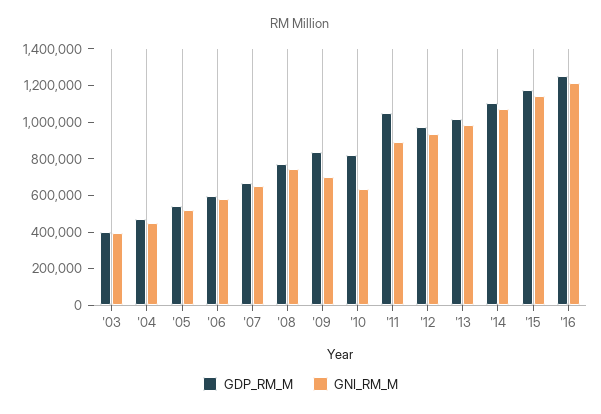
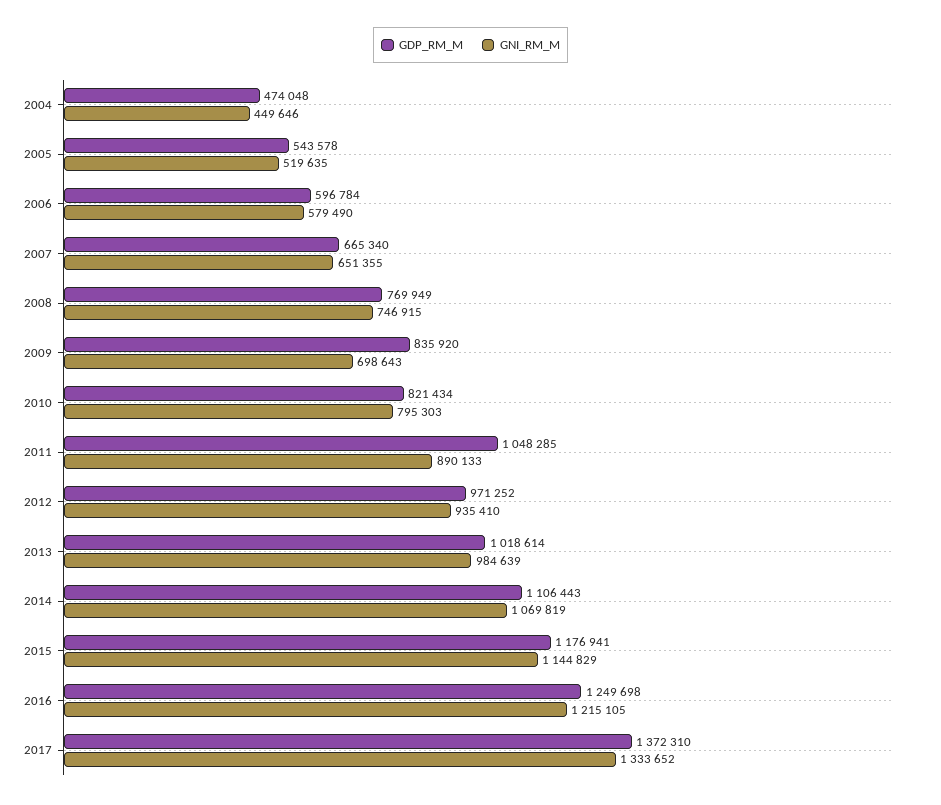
GDP_RM_M, '03: 400000 -> none
GNI_RM_M, '03: 400000 -> none
GNI_RM_M, '10: 650000 -> 795303
GDP_RM_M, 2017: none -> 1372310
GNI_RM_M, 2017: none -> 1333652

